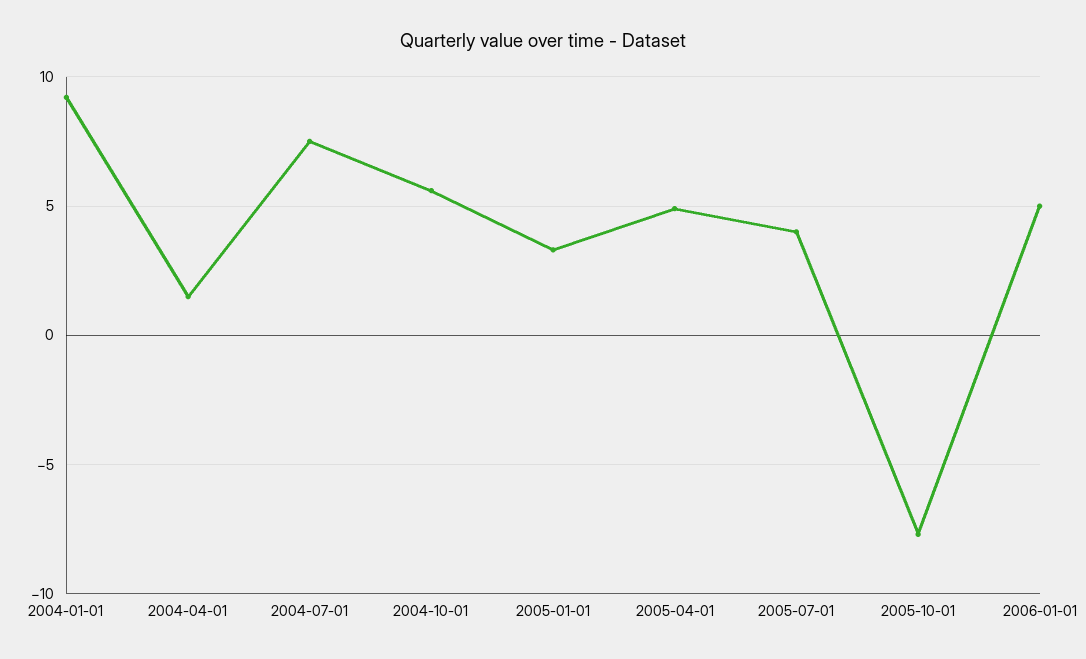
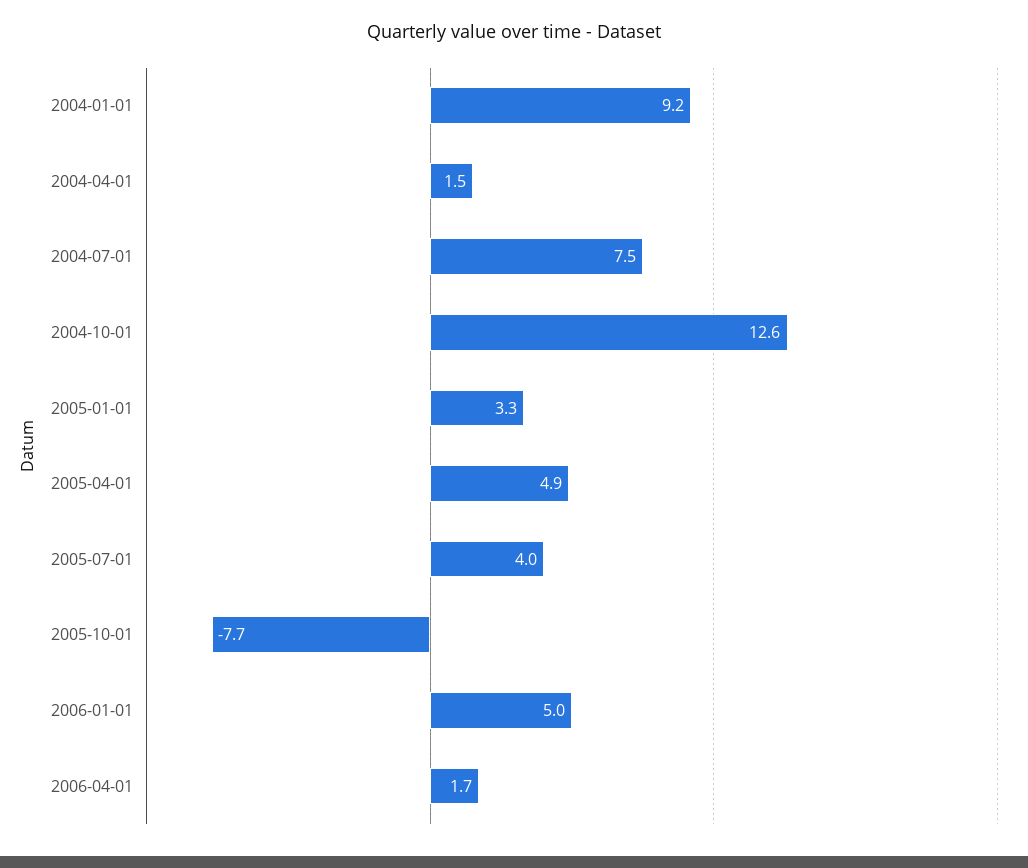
2004-10-01: 5.5 -> 12.6
2006-04-01: none -> 1.7

